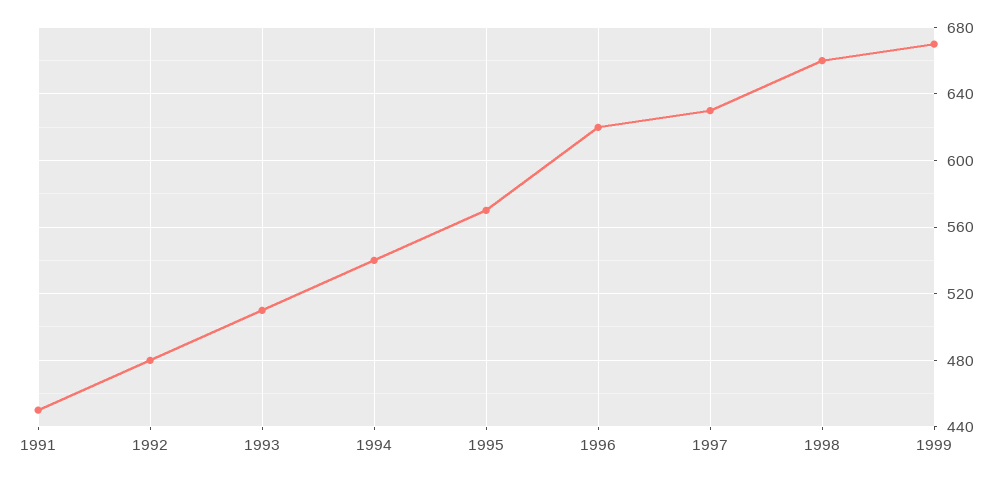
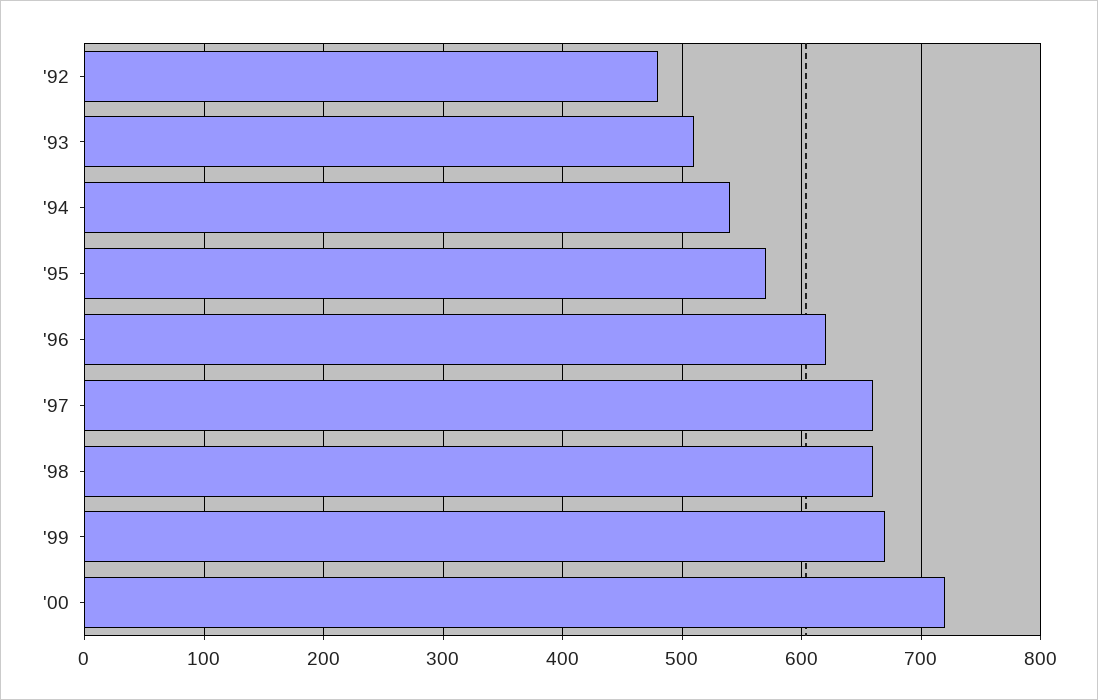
1991: 450 -> none
1997: 630 -> 660
'00: none -> 720

